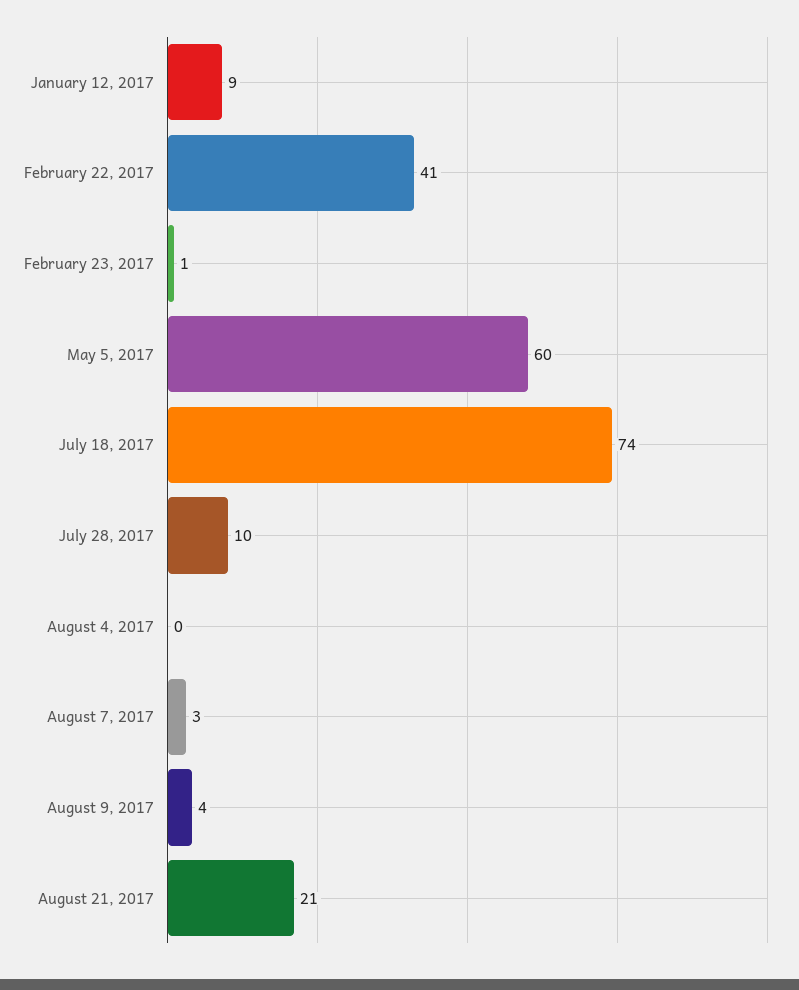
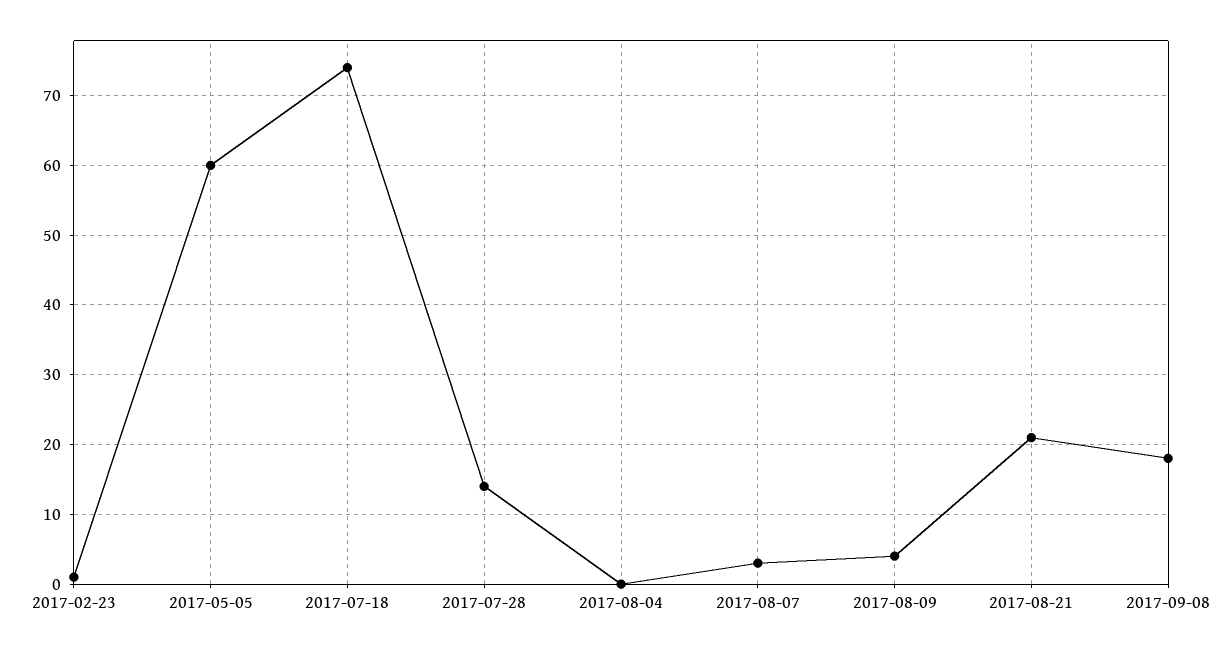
January 12, 2017: 9 -> none
February 22, 2017: 41 -> none
July 28, 2017: 10 -> 14
2017-09-08: none -> 18

